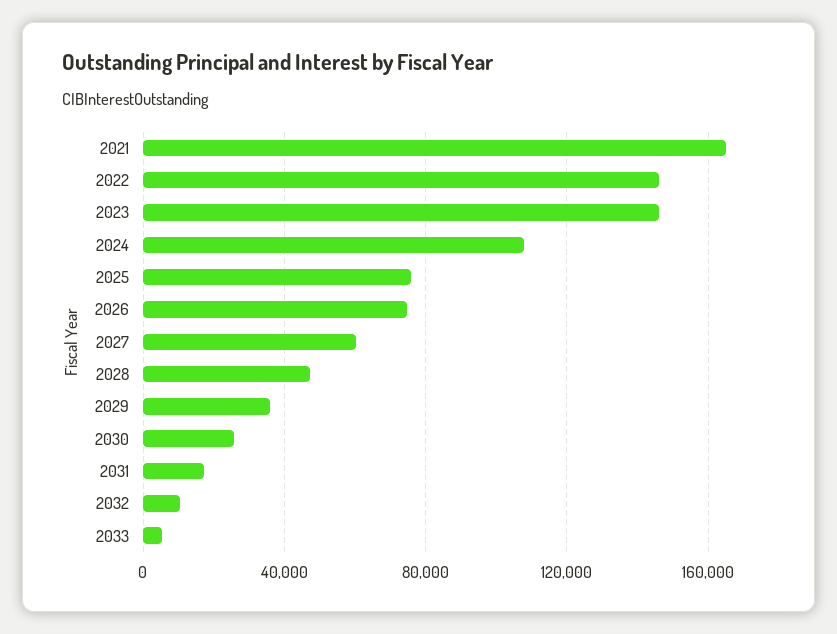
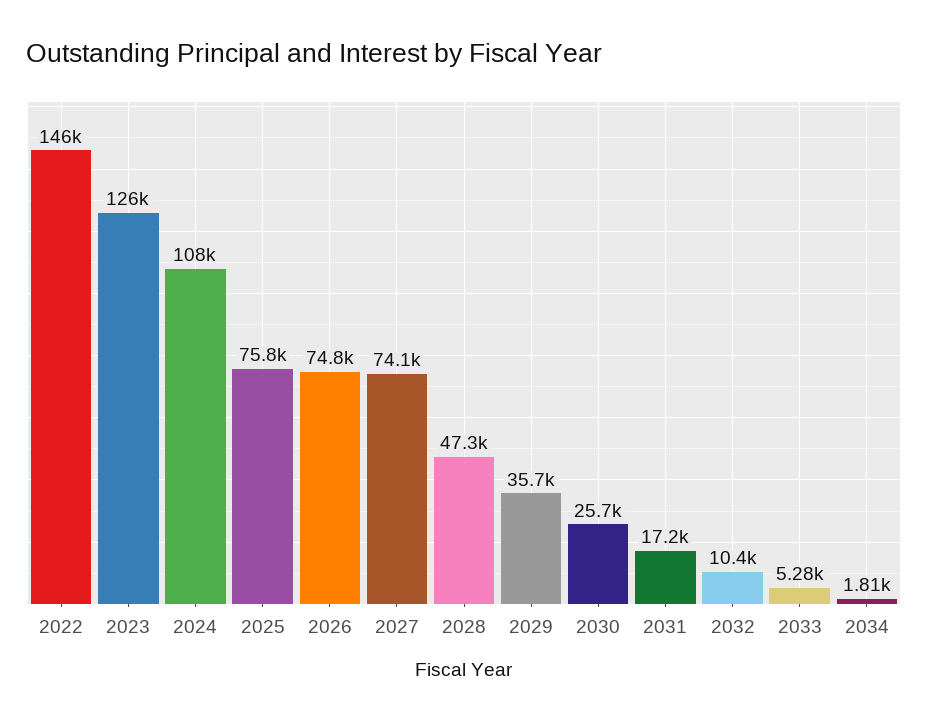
2021: 165000 -> none
2023: 145000 -> 126000
2027: 60000 -> 74100
2034: none -> 1810

